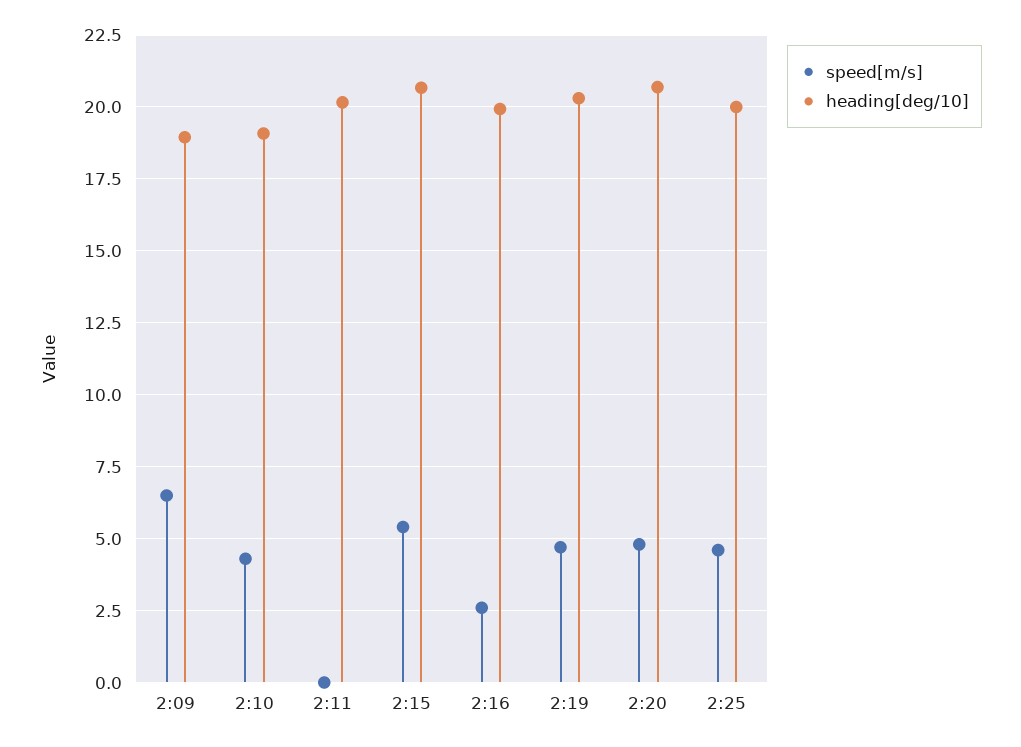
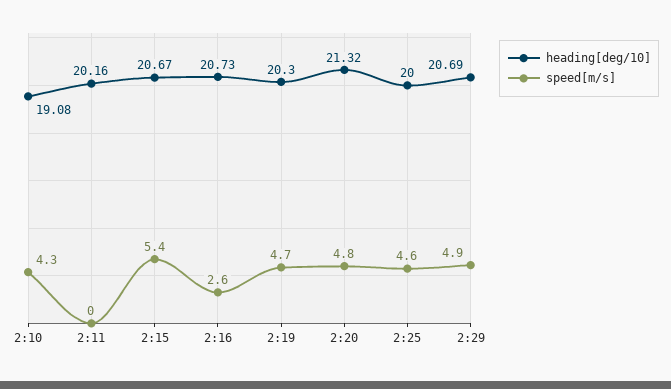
speed[m/s], 2:09: 6.5 -> none
heading[deg/10], 2:09: 19 -> none
heading[deg/10], 2:16: 20 -> 20.73
heading[deg/10], 2:20: 20.75 -> 21.32
heading[deg/10], 2:29: none -> 20.69
speed[m/s], 2:29: none -> 4.9

